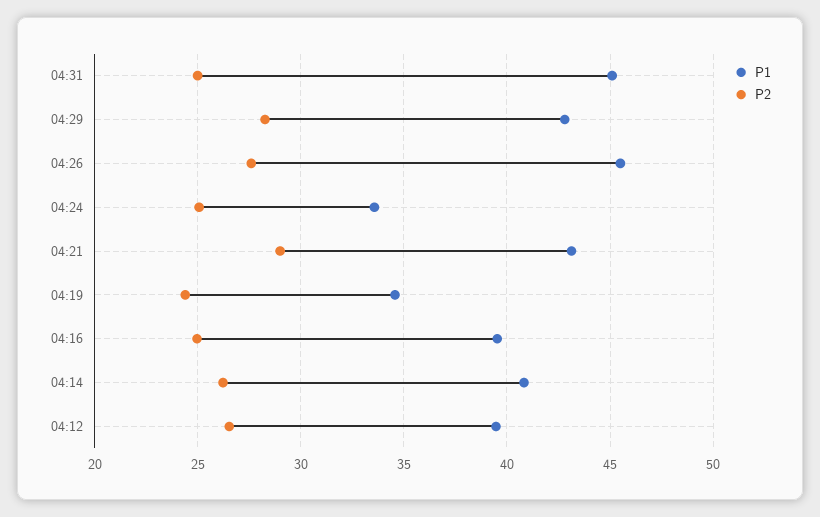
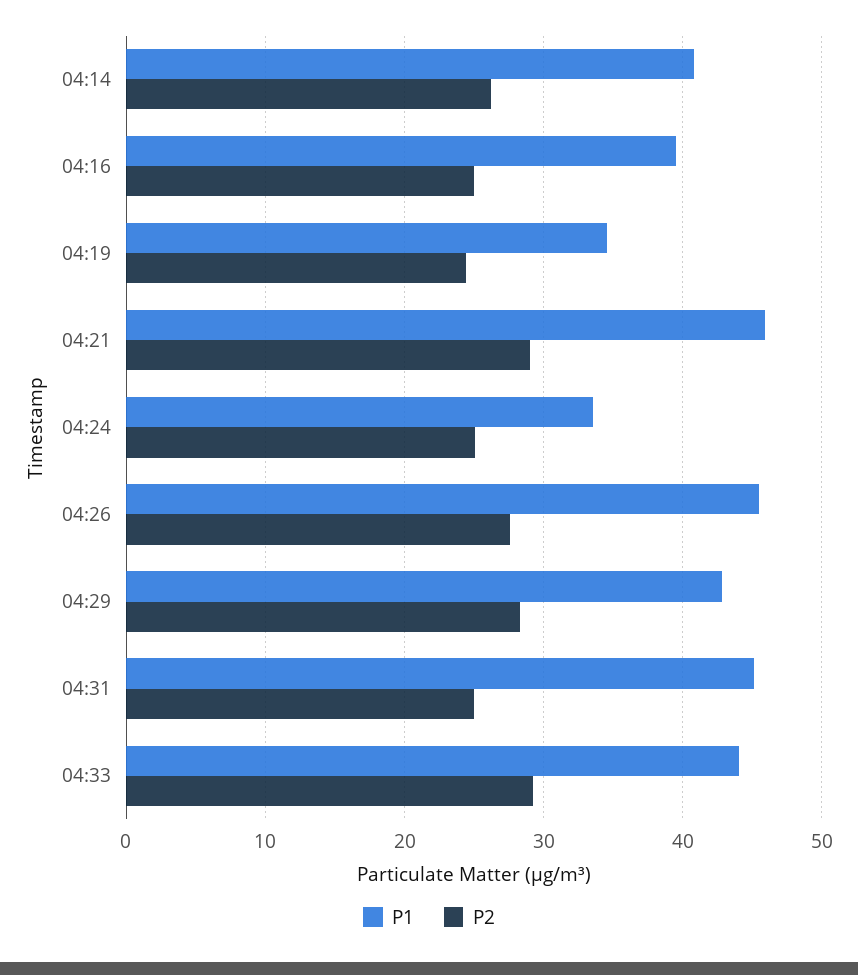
P1, 04:21: 43 -> 46
P1, 04:12: 39.5 -> none
P2, 04:12: 26.5 -> none
P1, 04:33: none -> 44
P2, 04:33: none -> 29

